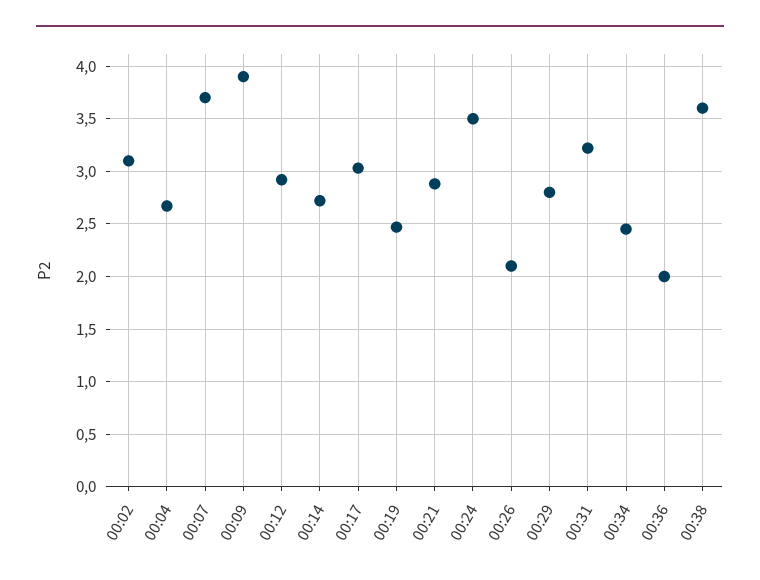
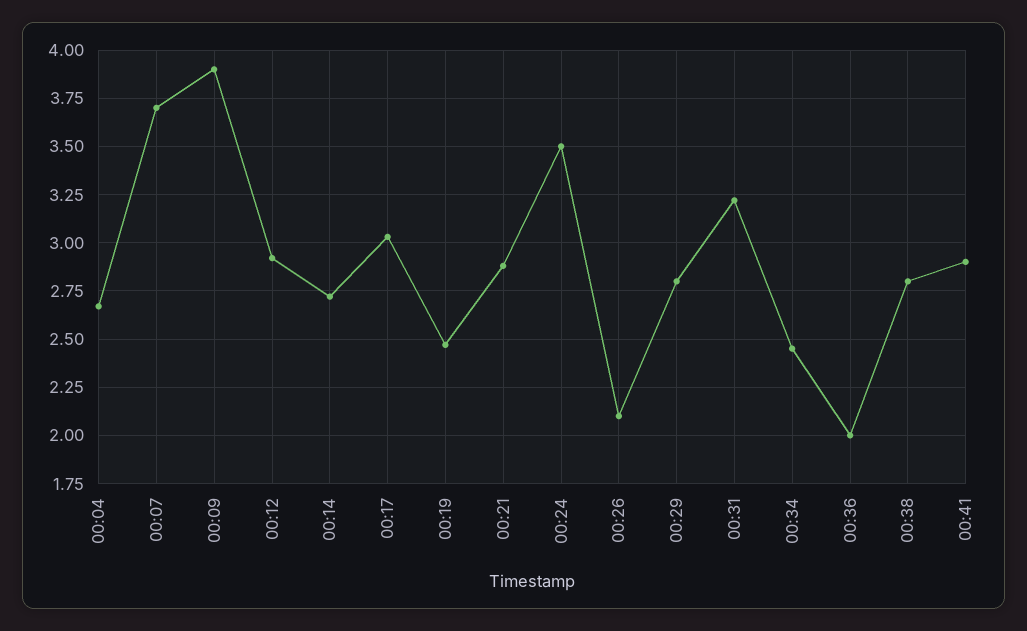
00:02: 3.1 -> none
00:38: 3.6 -> 2.8
00:41: none -> 2.9

